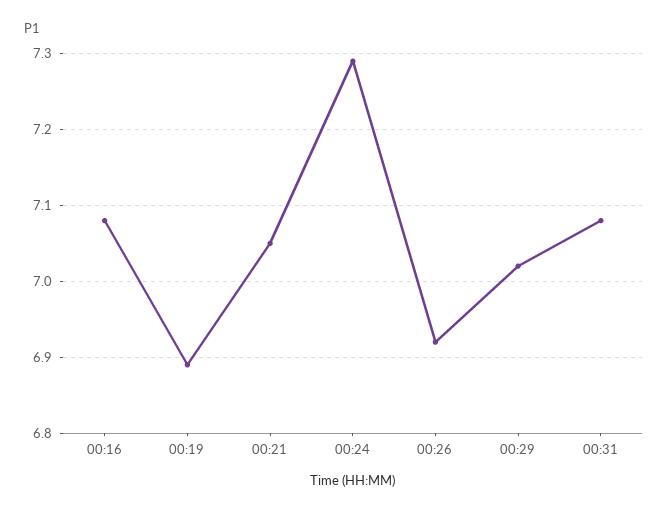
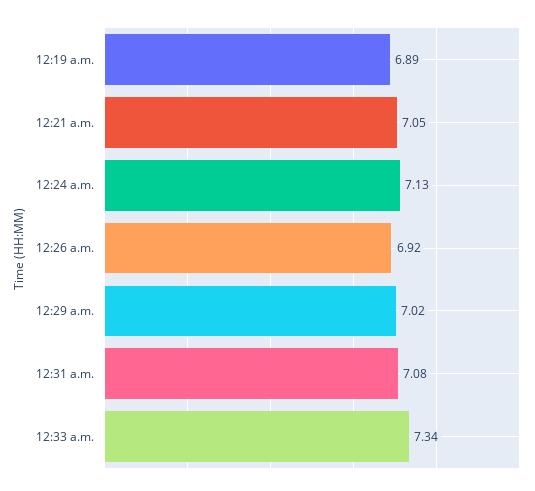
00:16: 7.08 -> none
00:24: 7.29 -> 7.13
12:33 a.m.: none -> 7.34

